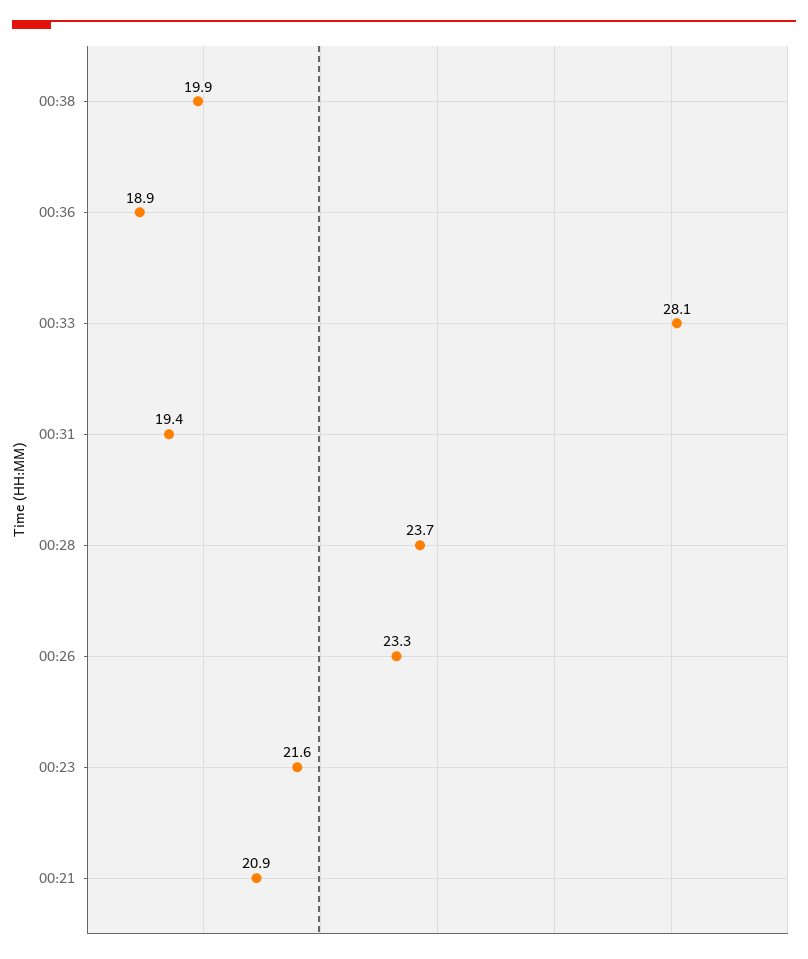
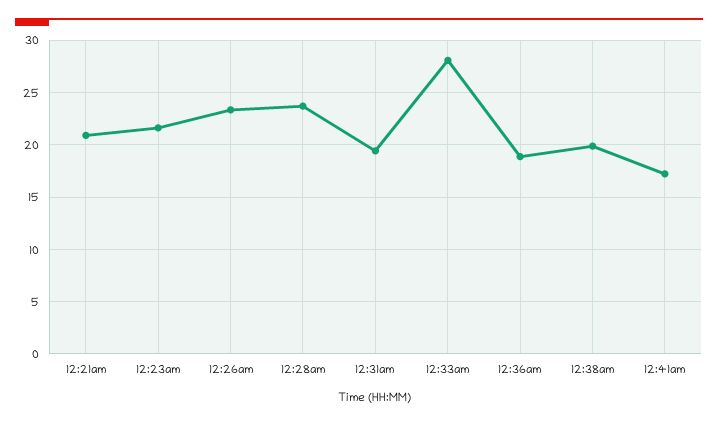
12:41am: none -> 17

